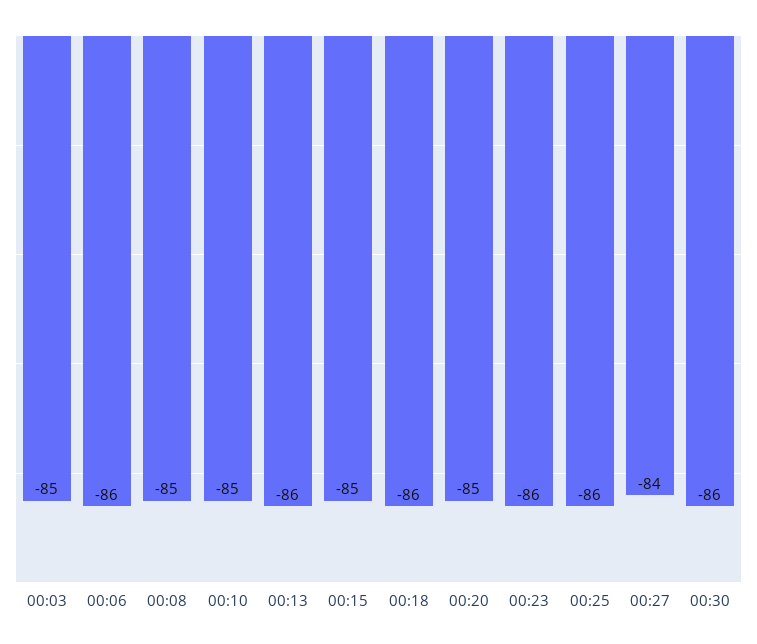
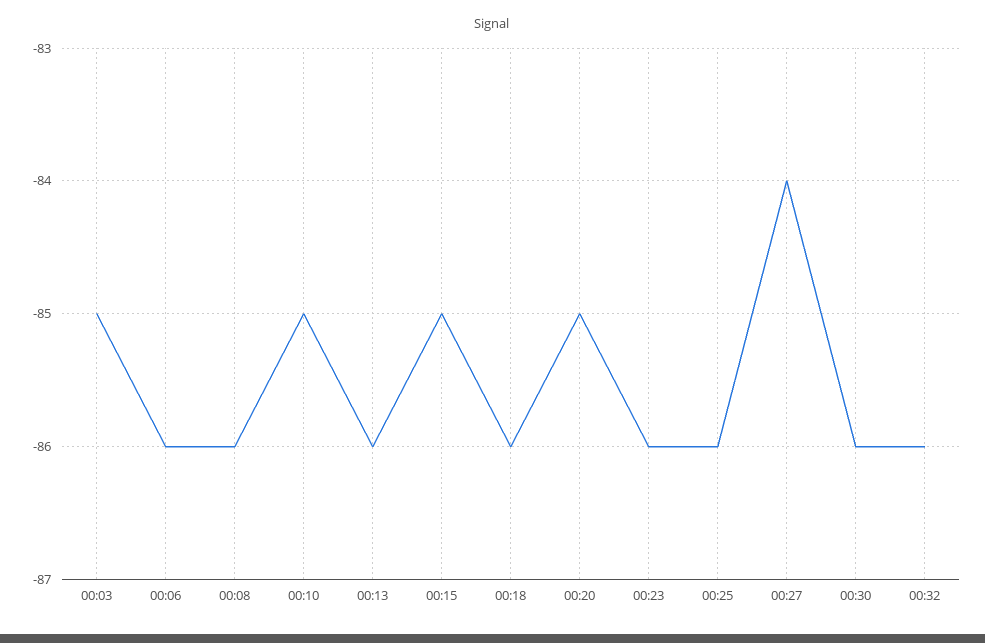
00:08: -85 -> -86
00:32: none -> -86

